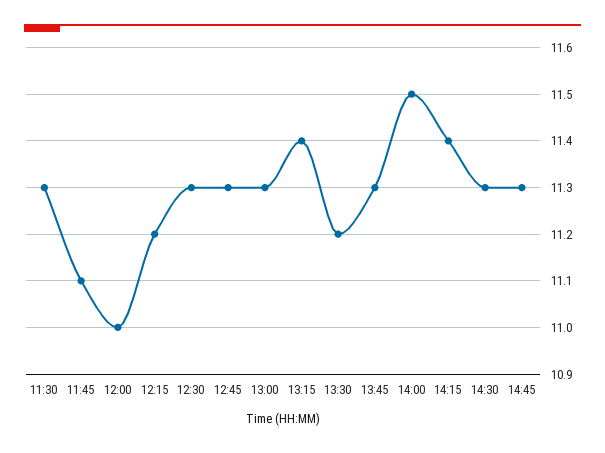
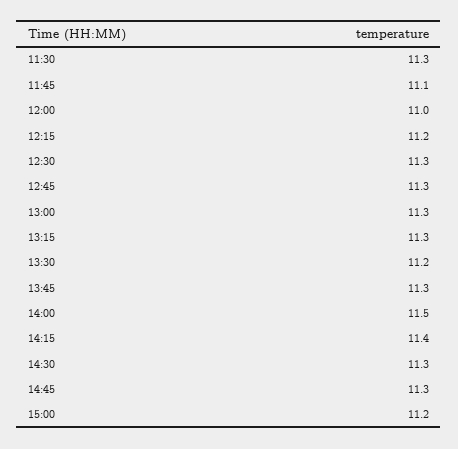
13:15: 11.4 -> 11.3
15:00: none -> 11.2

